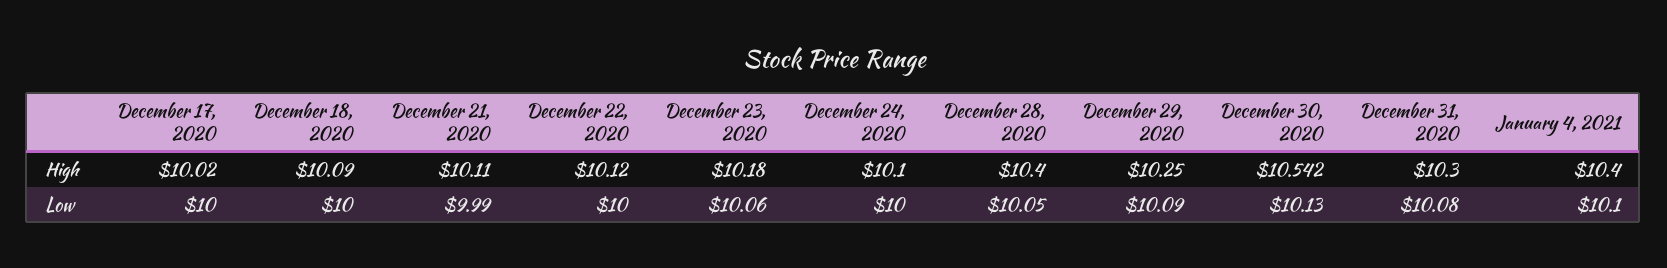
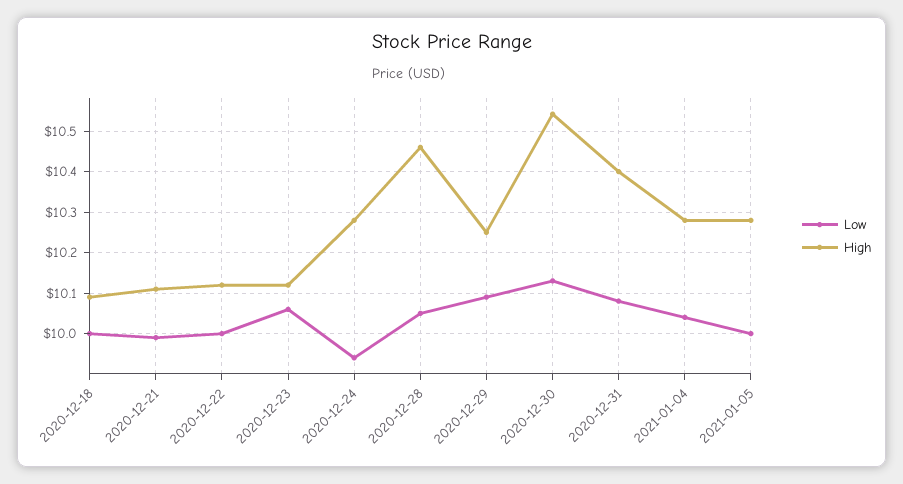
High, December 17, 2020: 10.02 -> none
High, December 23, 2020: 10.18 -> 10.12
High, December 24, 2020: 10.1 -> 10.28
High, December 28, 2020: 10.4 -> 10.46
High, December 31, 2020: 10.3 -> 10.4
High, January 4, 2021: 10.4 -> 10.28
Low, December 17, 2020: 10 -> none
Low, December 24, 2020: 10 -> 9.94
Low, January 4, 2021: 10.1 -> 10.04
Low, 2021-01-05: none -> 10
High, 2021-01-05: none -> 10.28

